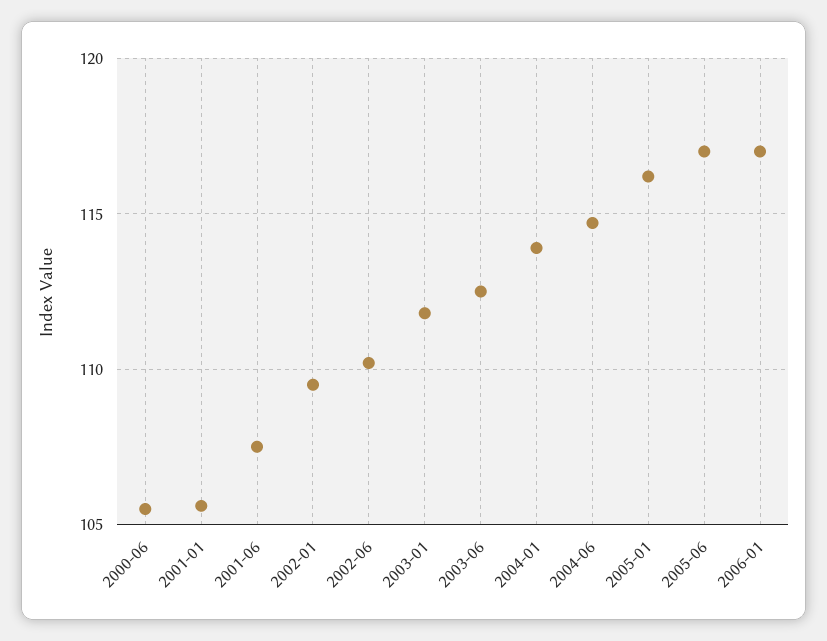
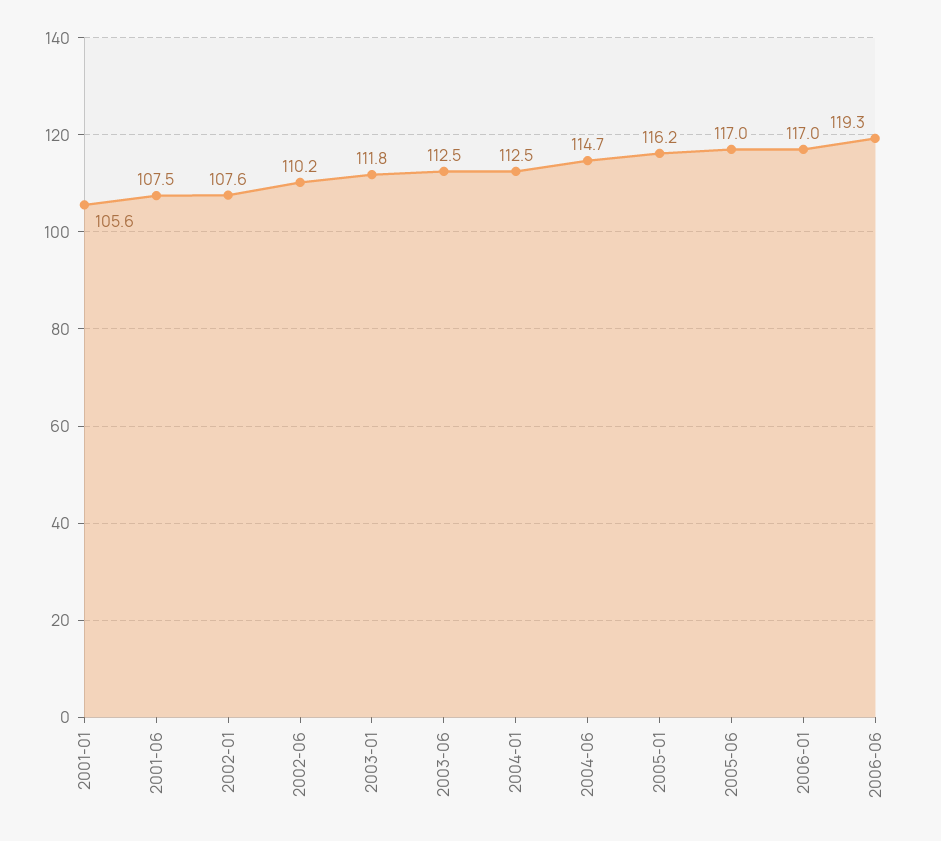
2000-06: 105.5 -> none
2002-01: 109.5 -> 107.6
2004-01: 114 -> 112.5
2006-06: none -> 119.3

